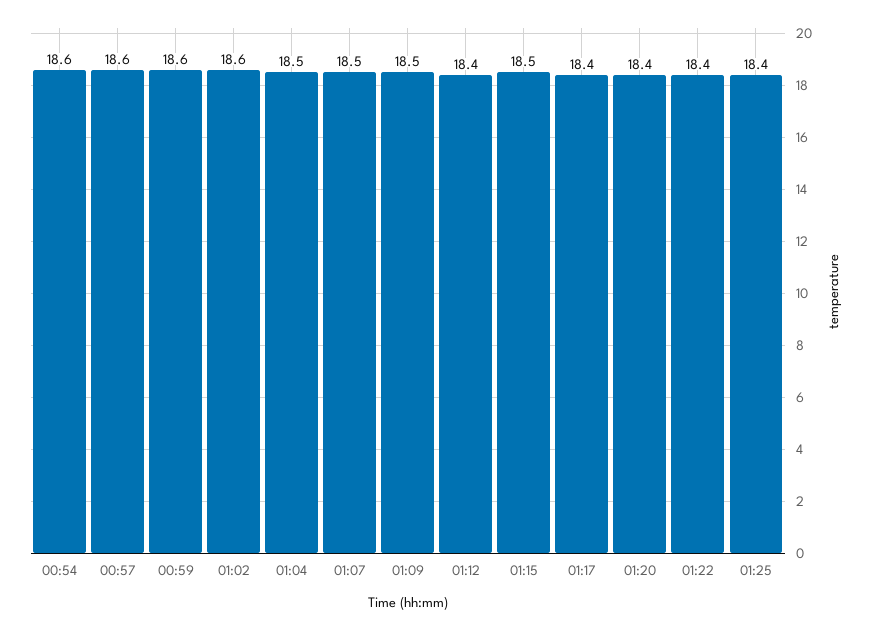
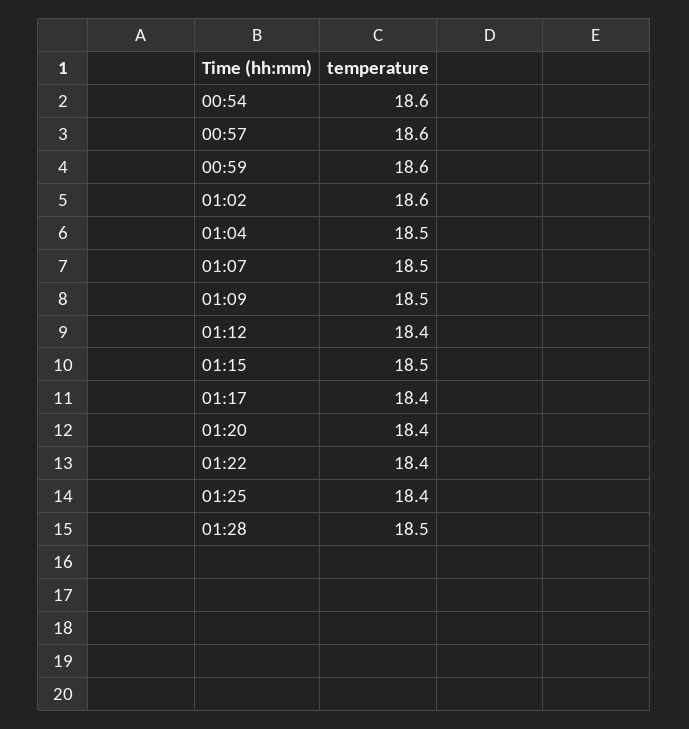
01:28: none -> 18.5

